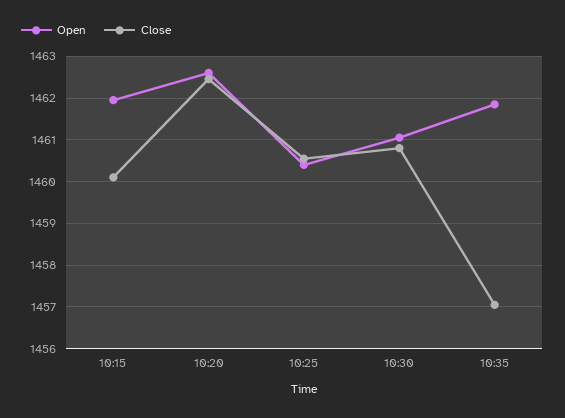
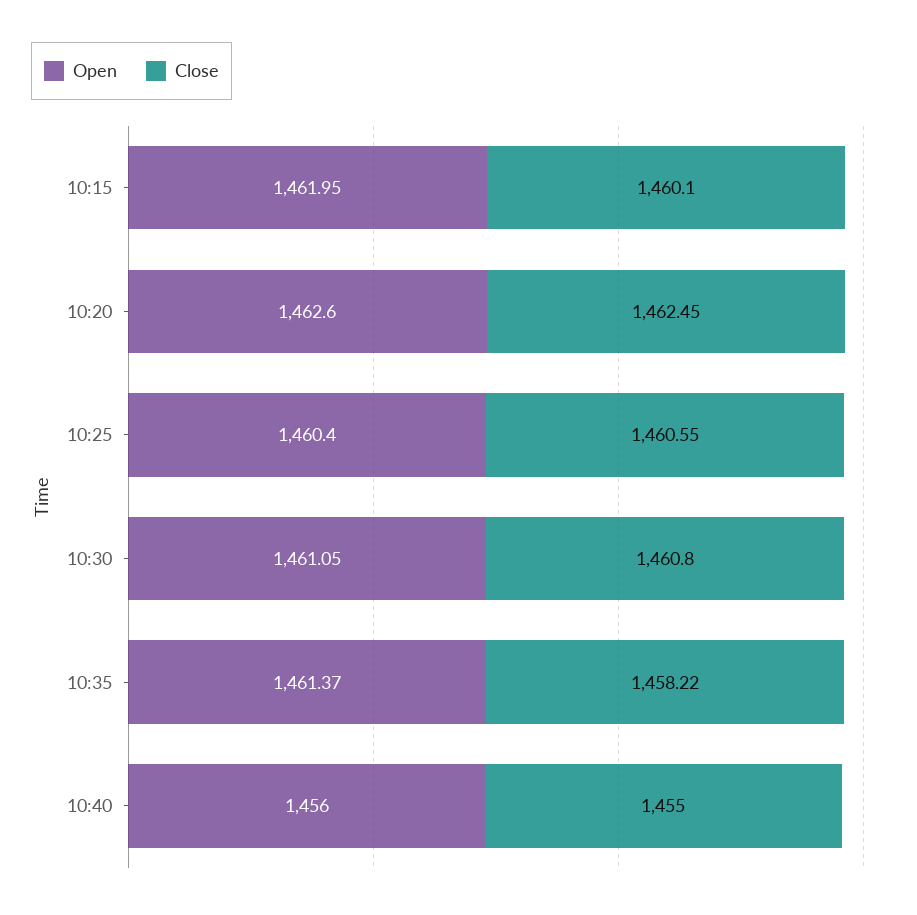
Open, 10:35: 1461.8 -> 1461.37
Close, 10:35: 1457 -> 1458.22
Open, 10:40: none -> 1456
Close, 10:40: none -> 1455

